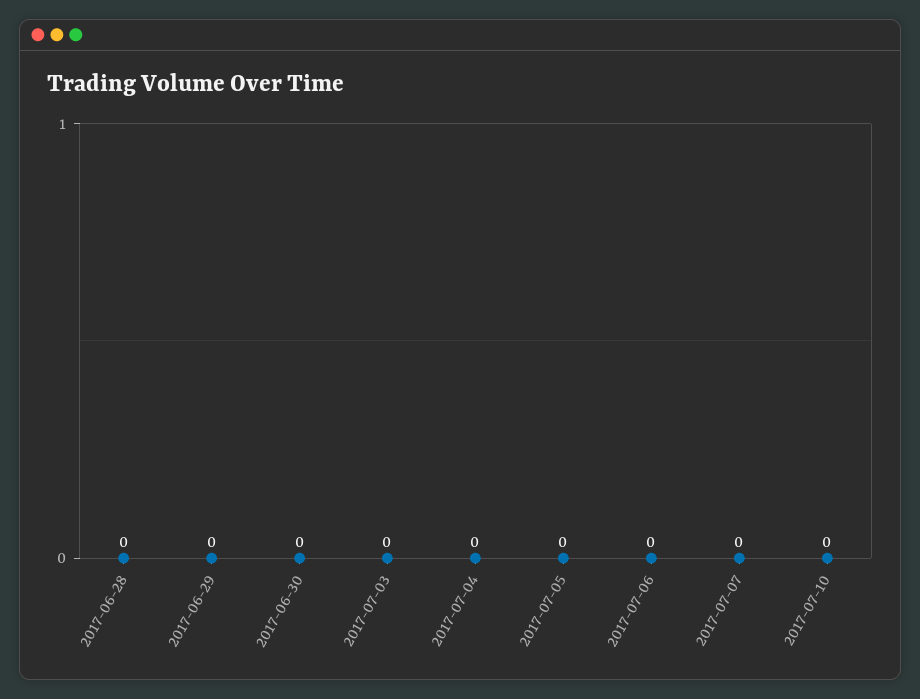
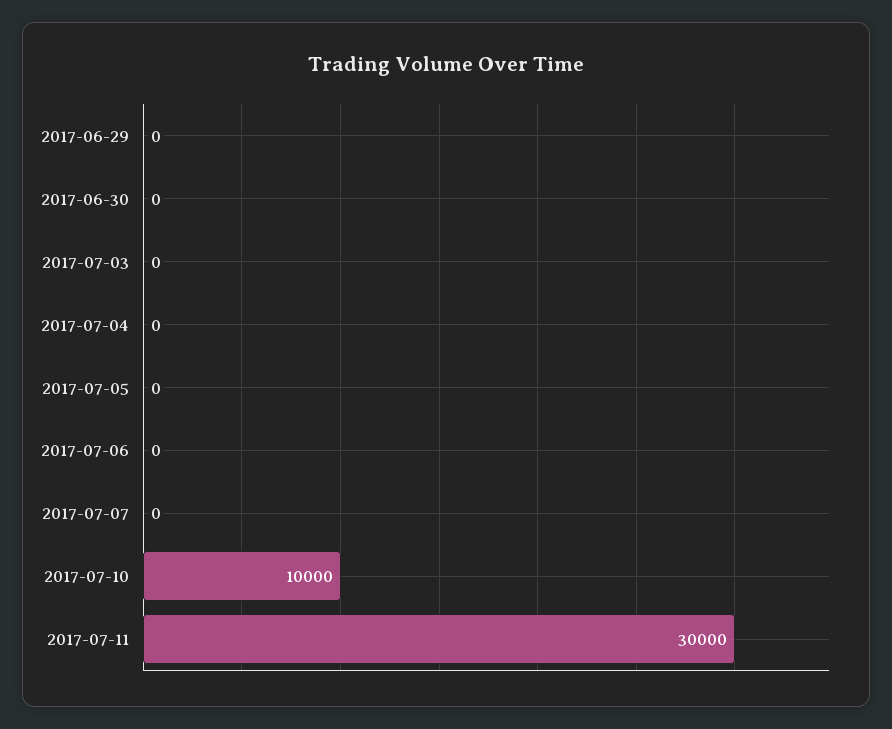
2017-06-28: 0 -> none
2017-07-10: 0 -> 10000
2017-07-11: none -> 30000

